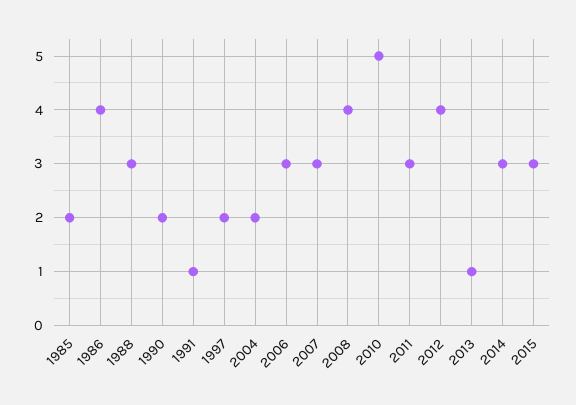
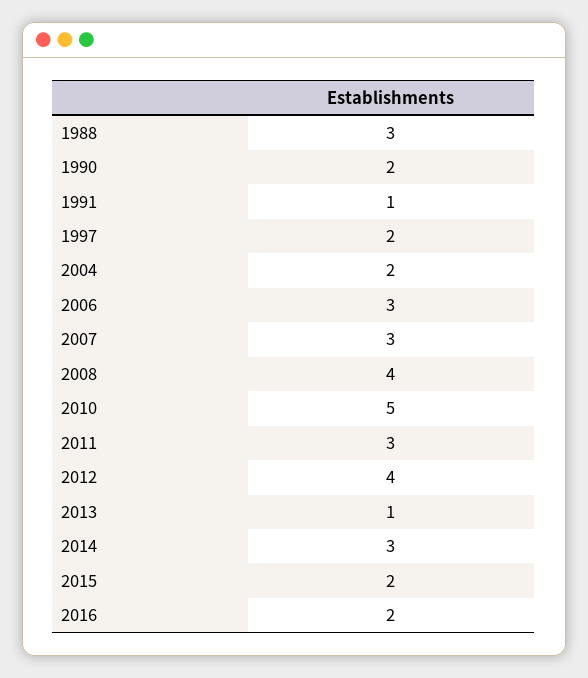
1985: 2 -> none
1986: 4 -> none
2015: 3 -> 2
2016: none -> 2

